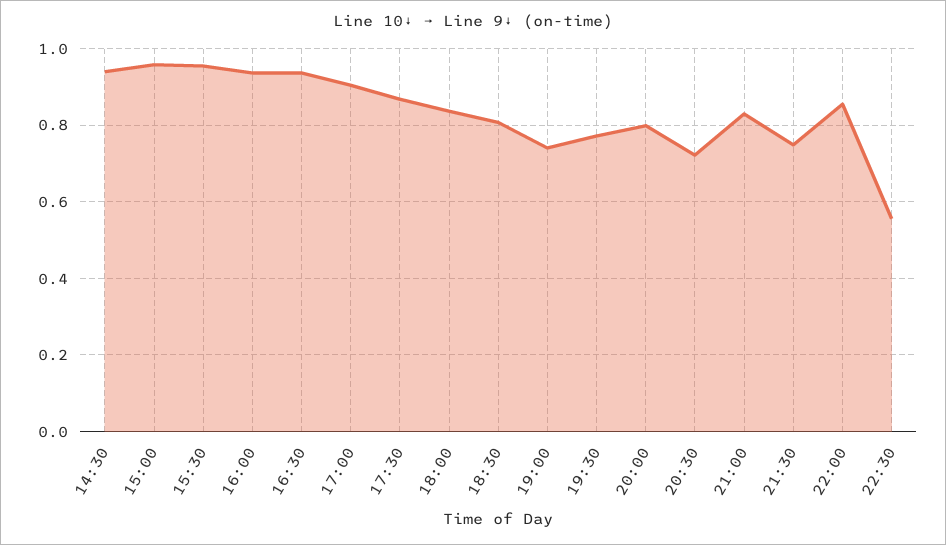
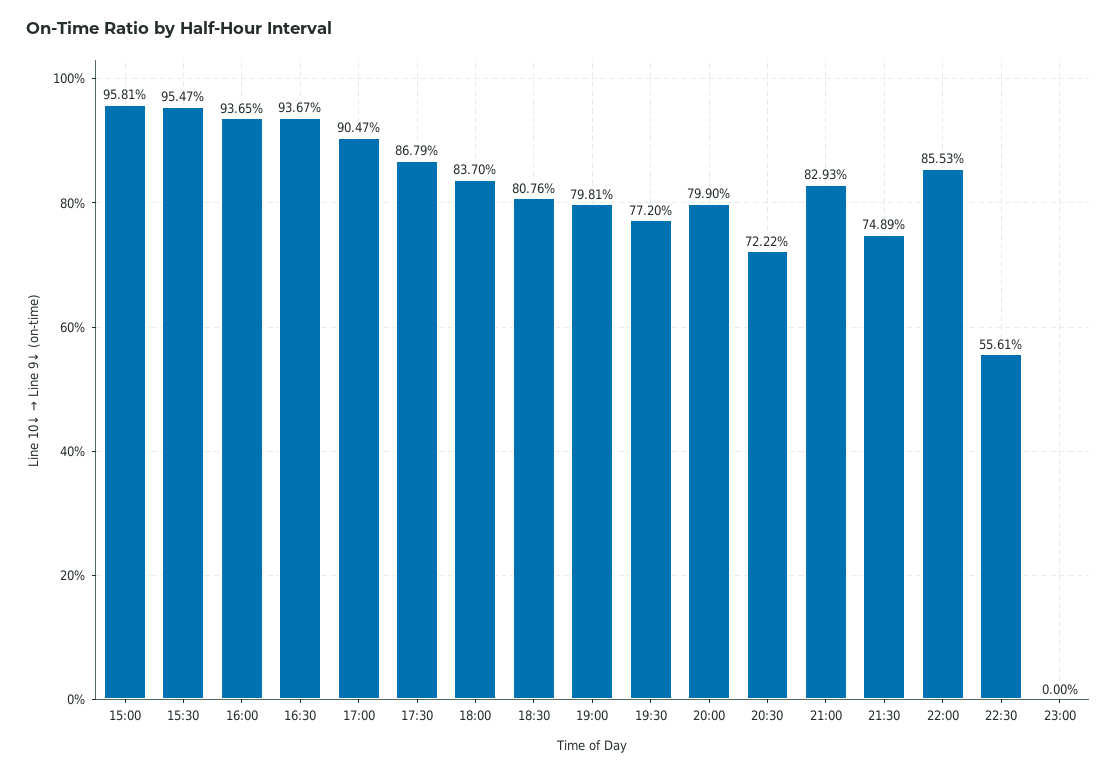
14:30: 0.94 -> none
19:00: 0.74 -> 0.7981
23:00: none -> 0

